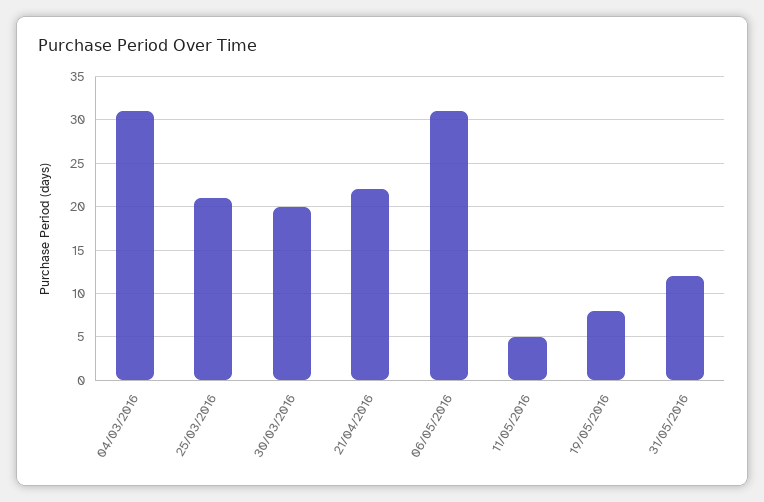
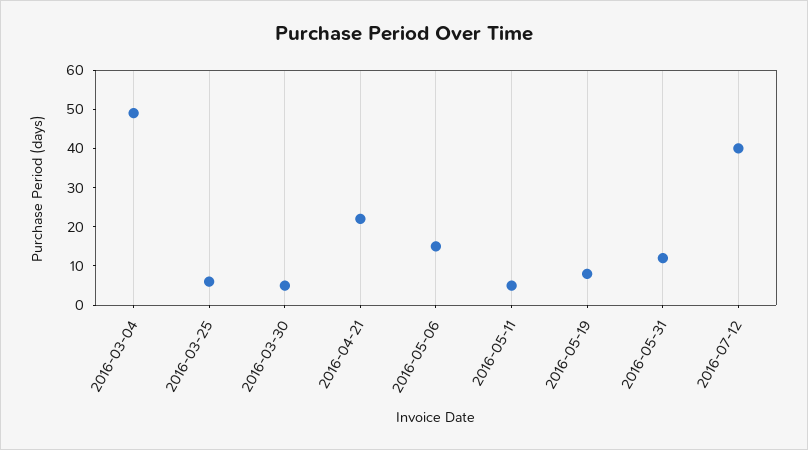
04/03/2016: 31 -> 50
25/03/2016: 21 -> 5
30/03/2016: 20 -> 5
06/05/2016: 31 -> 15
2016-07-12: none -> 40

